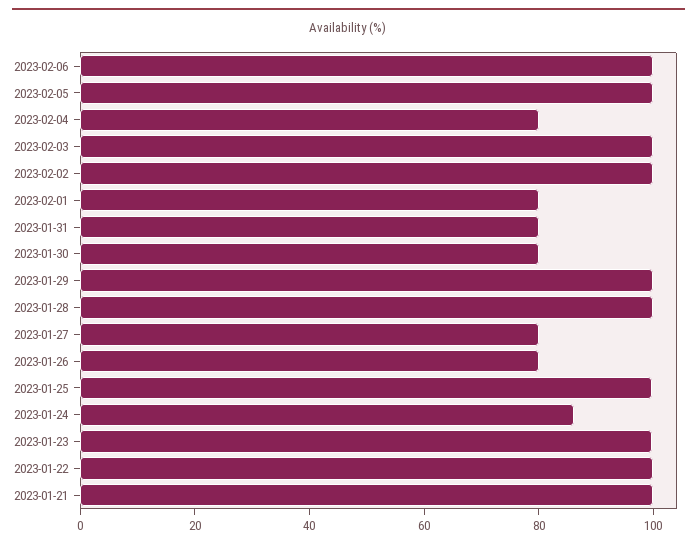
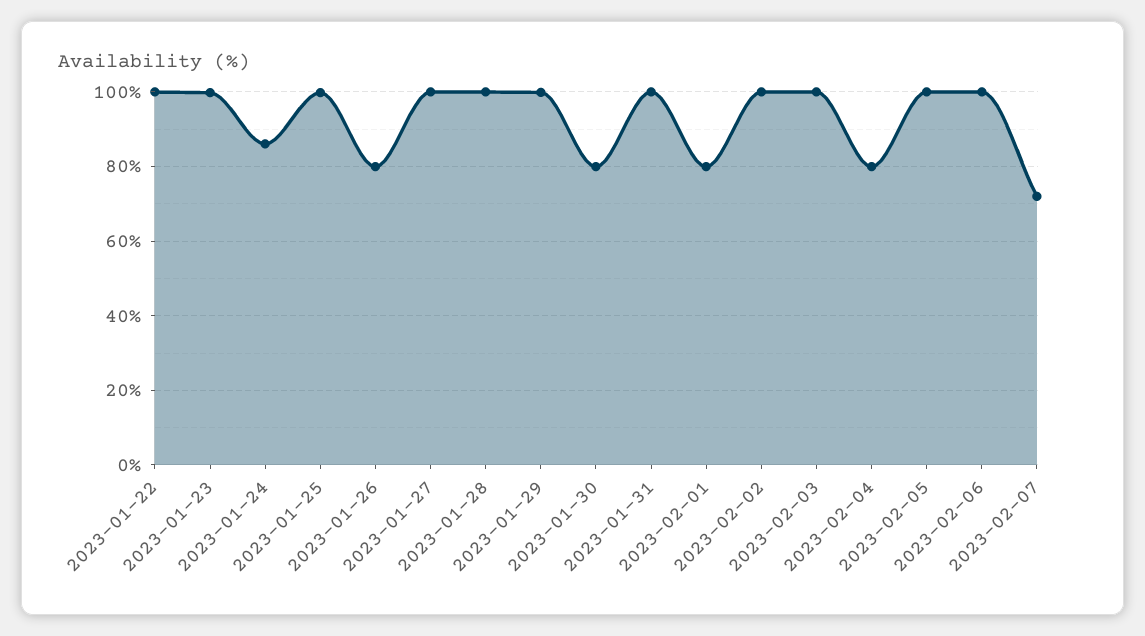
2023-01-31: 80 -> 100
2023-01-27: 80 -> 100
2023-01-21: 100 -> none
2023-02-07: none -> 72

